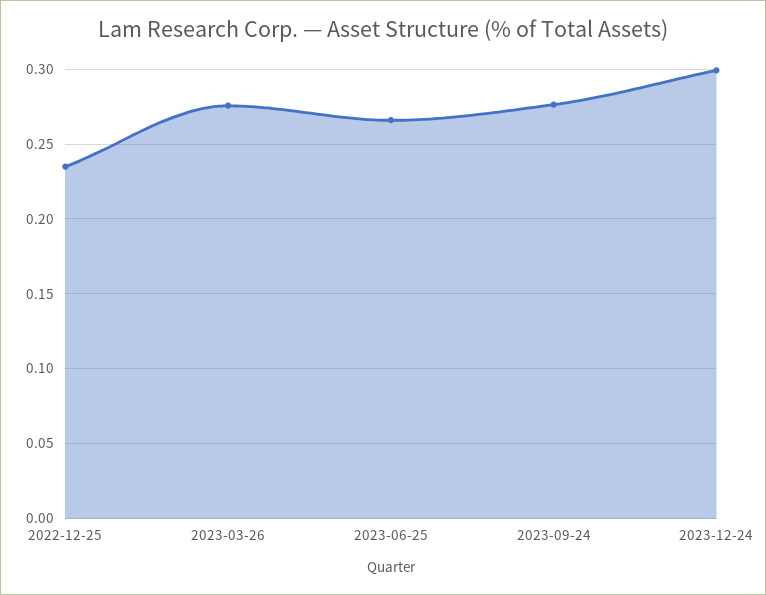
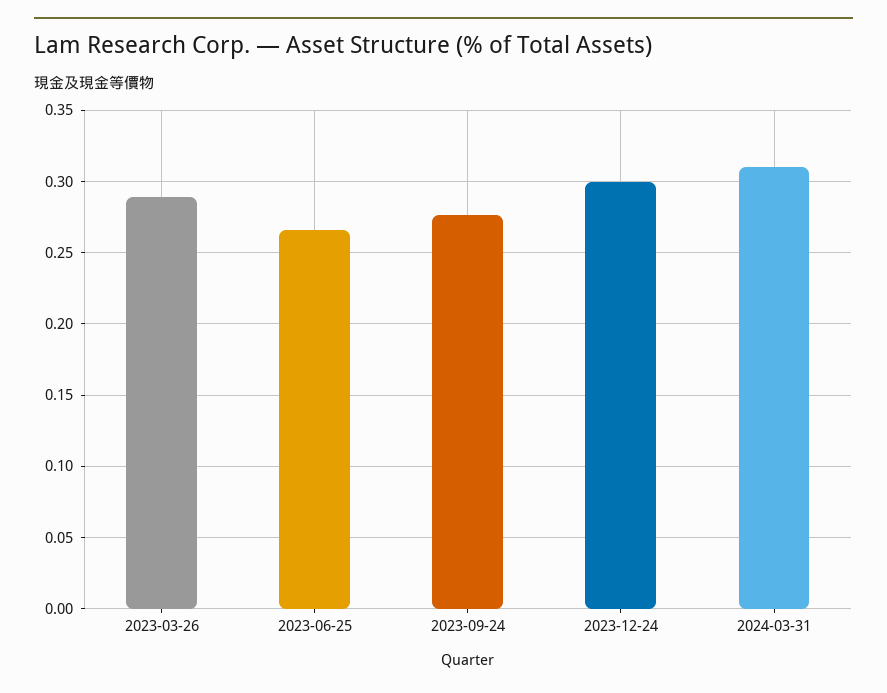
2022-12-25: 0.235 -> none
2023-03-26: 0.275 -> 0.29
2024-03-31: none -> 0.31

